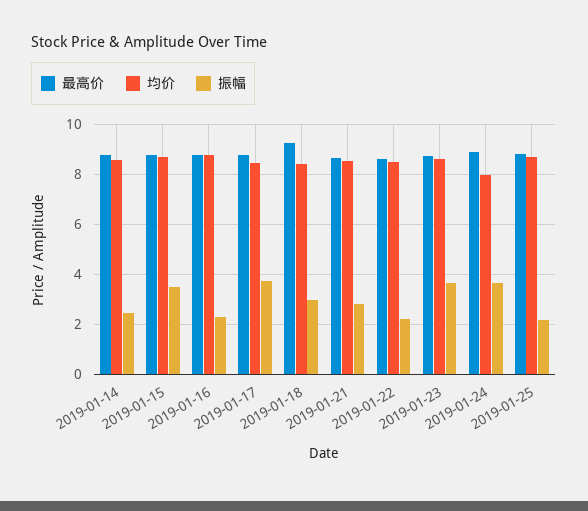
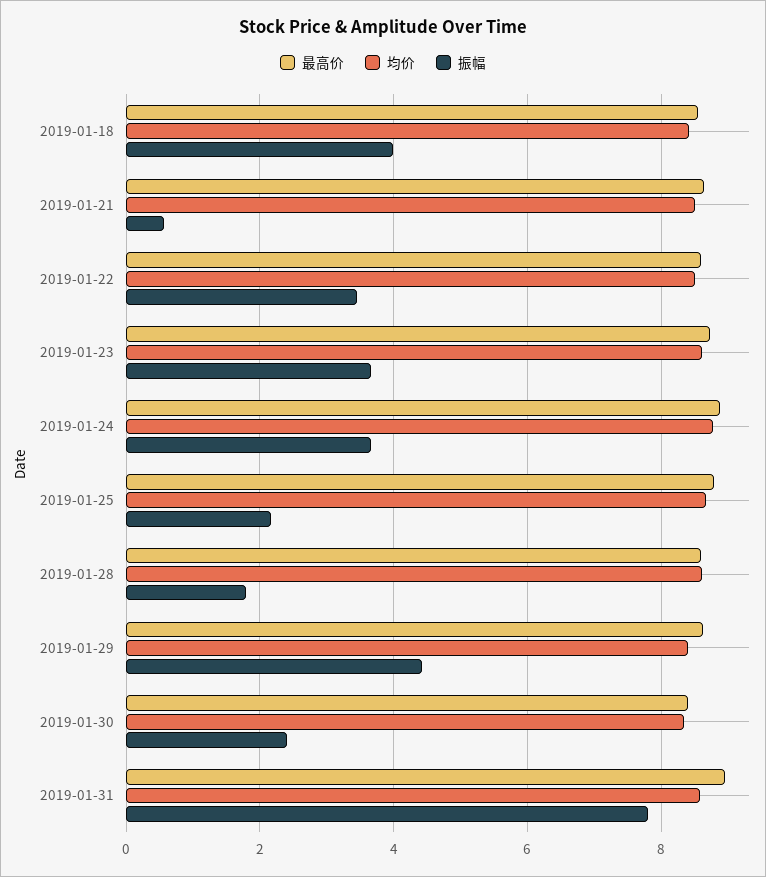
最高价, 2019-01-14: 8.75 -> none
均价, 2019-01-14: 8.5 -> none
振幅, 2019-01-14: 2.5 -> none
最高价, 2019-01-15: 8.75 -> none
均价, 2019-01-15: 8.75 -> none
振幅, 2019-01-15: 3.5 -> none
最高价, 2019-01-16: 8.75 -> none
均价, 2019-01-16: 8.75 -> none
振幅, 2019-01-16: 2.25 -> none
最高价, 2019-01-17: 8.75 -> none
均价, 2019-01-17: 8.5 -> none
振幅, 2019-01-17: 3.75 -> none
最高价, 2019-01-18: 9.25 -> 8.6
振幅, 2019-01-18: 3 -> 4
振幅, 2019-01-21: 2.75 -> 0.6
振幅, 2019-01-22: 2.25 -> 3.4
均价, 2019-01-24: 8 -> 8.8
最高价, 2019-01-28: none -> 8.6
均价, 2019-01-28: none -> 8.6
振幅, 2019-01-28: none -> 1.8
最高价, 2019-01-29: none -> 8.6
均价, 2019-01-29: none -> 8.4
振幅, 2019-01-29: none -> 4.4
最高价, 2019-01-30: none -> 8.4
均价, 2019-01-30: none -> 8.4
振幅, 2019-01-30: none -> 2.4
最高价, 2019-01-31: none -> 9
均价, 2019-01-31: none -> 8.6
振幅, 2019-01-31: none -> 7.8

